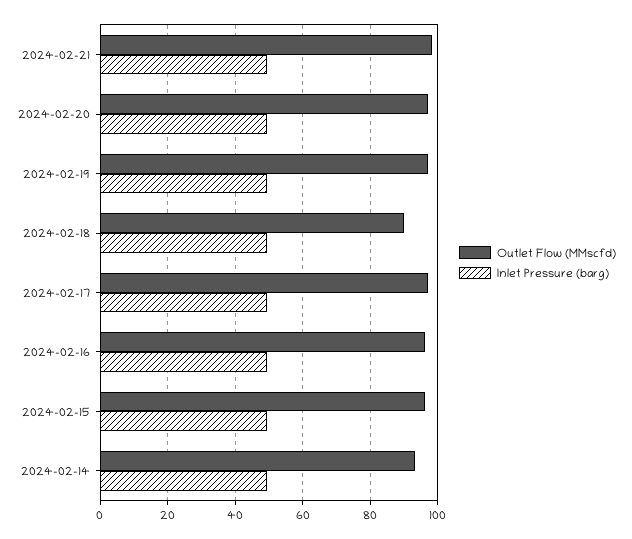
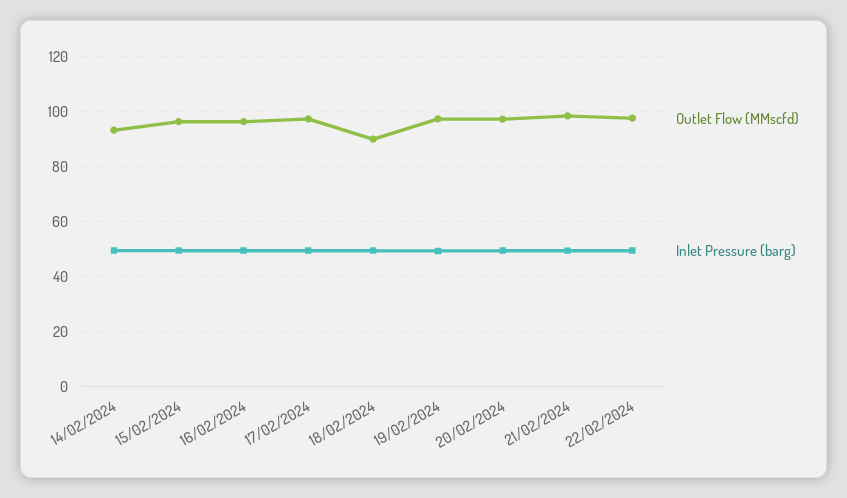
Outlet Flow (MMscfd), 22/02/2024: none -> 97.5
Inlet Pressure (barg), 22/02/2024: none -> 50

